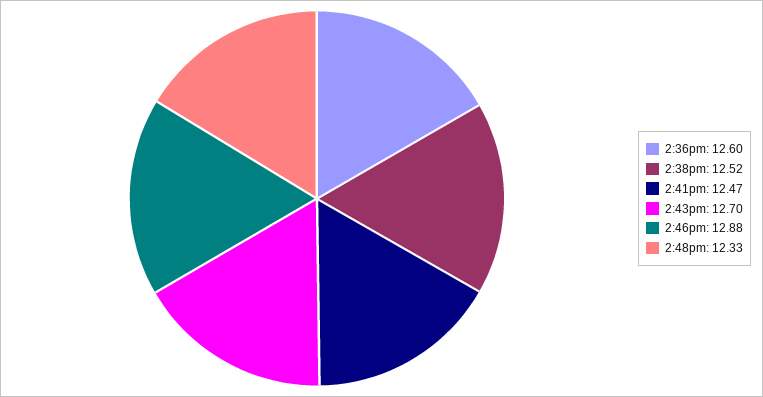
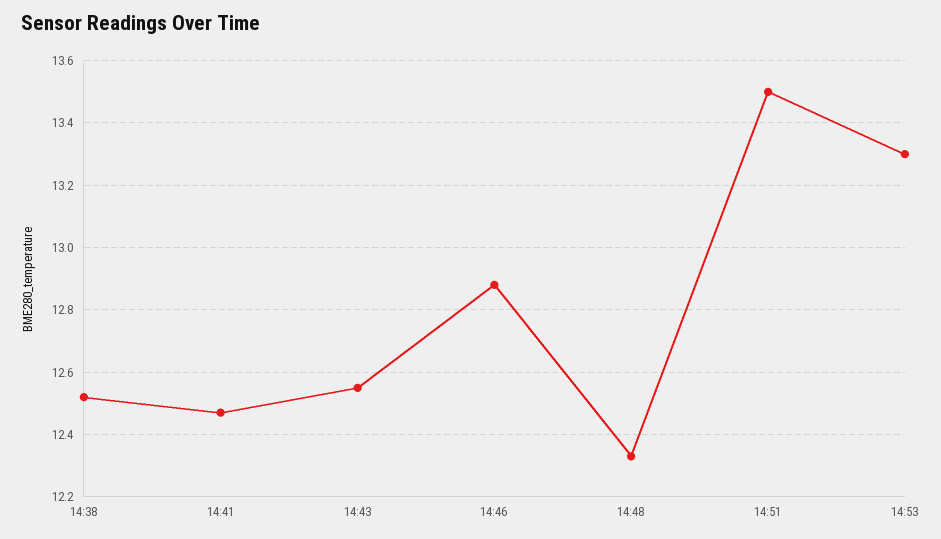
2:36pm: 12.6 -> none
2:43pm: 12.7 -> 12.55
14:51: none -> 13.5
14:53: none -> 13.3

